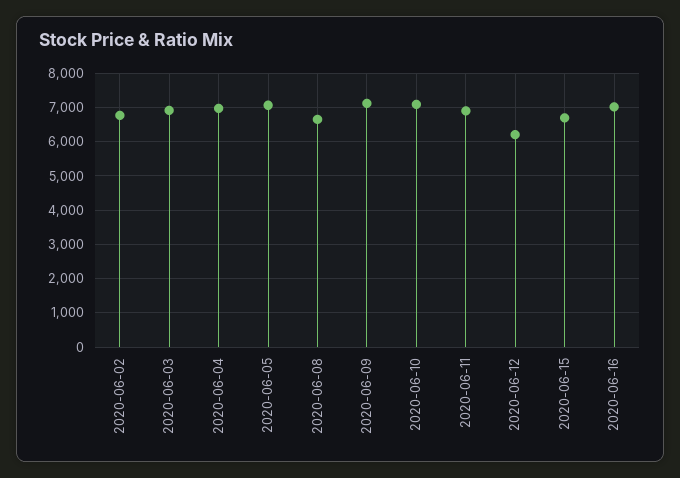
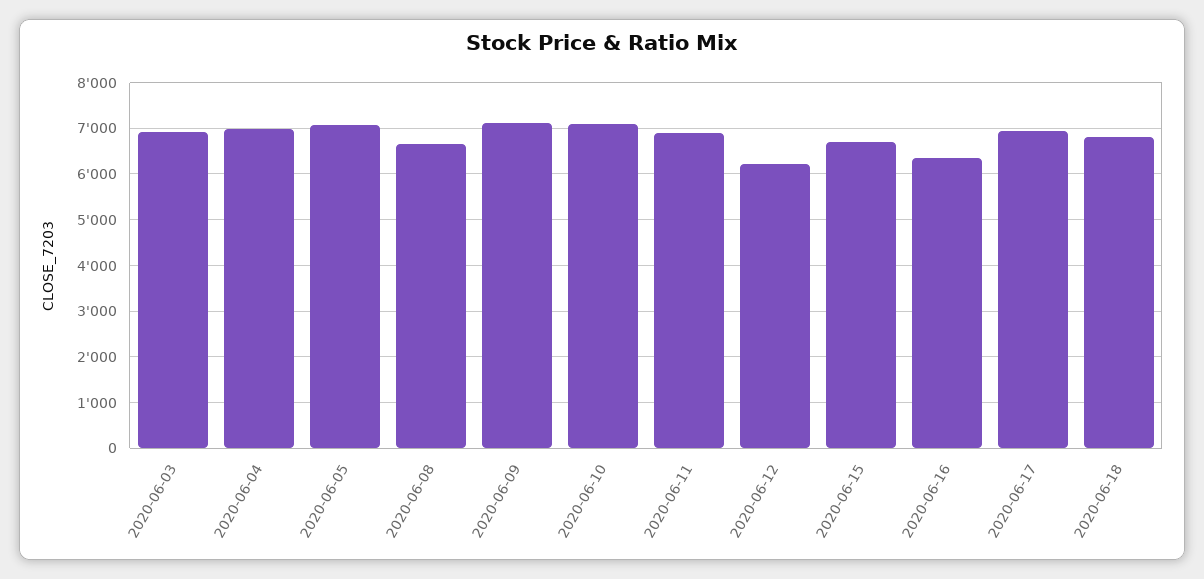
2020-06-02: 6800 -> none
2020-06-16: 7000 -> 6400
2020-06-17: none -> 7000
2020-06-18: none -> 6800

